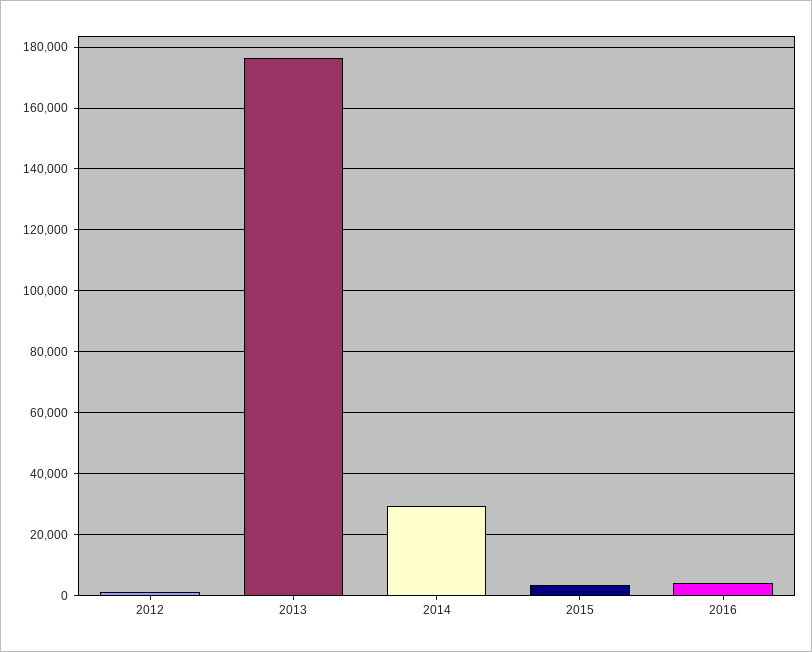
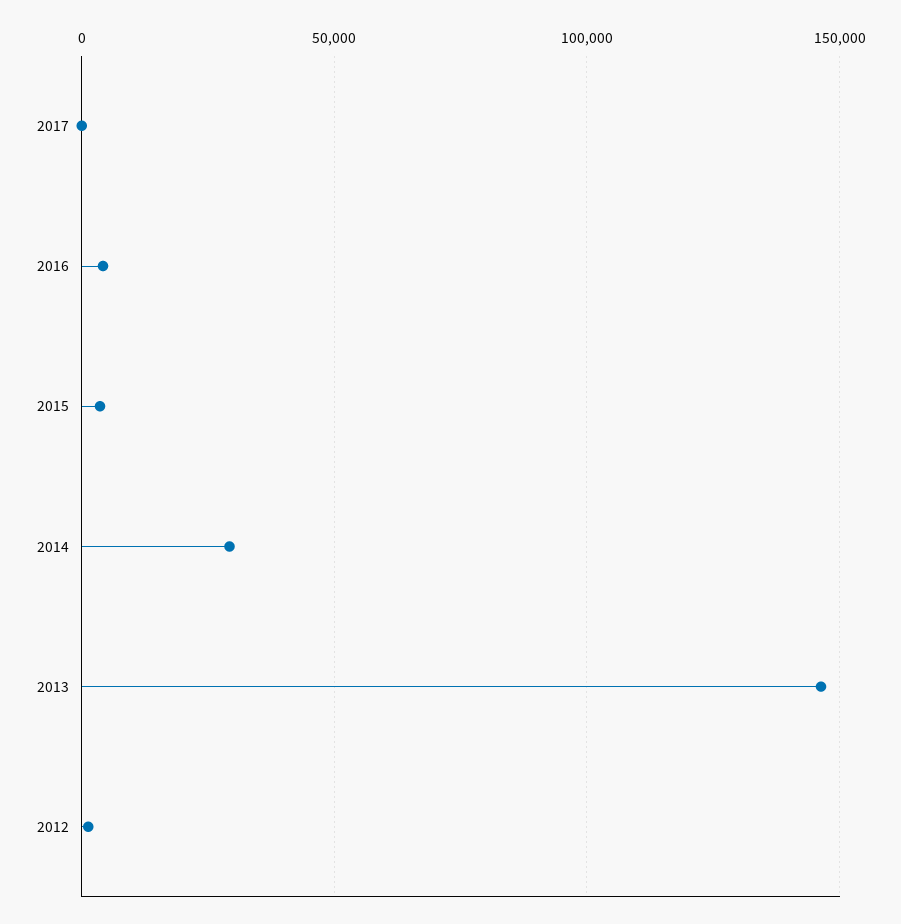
2013: 176000 -> 145000
2017: none -> 0

